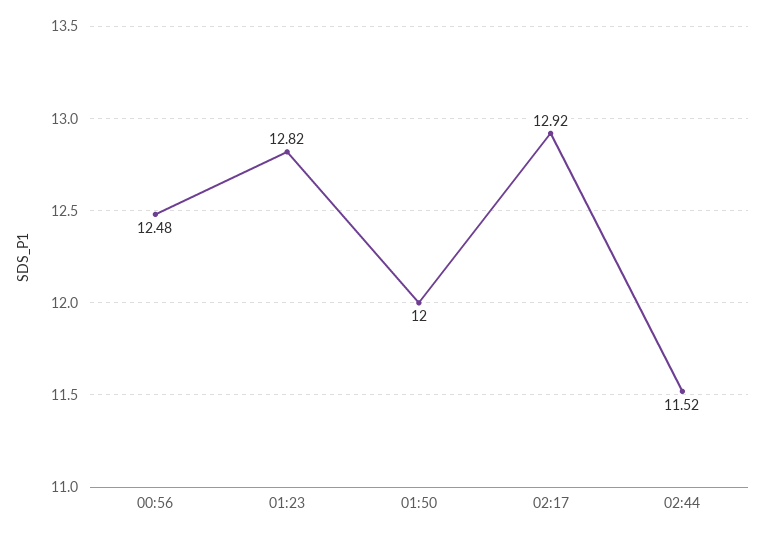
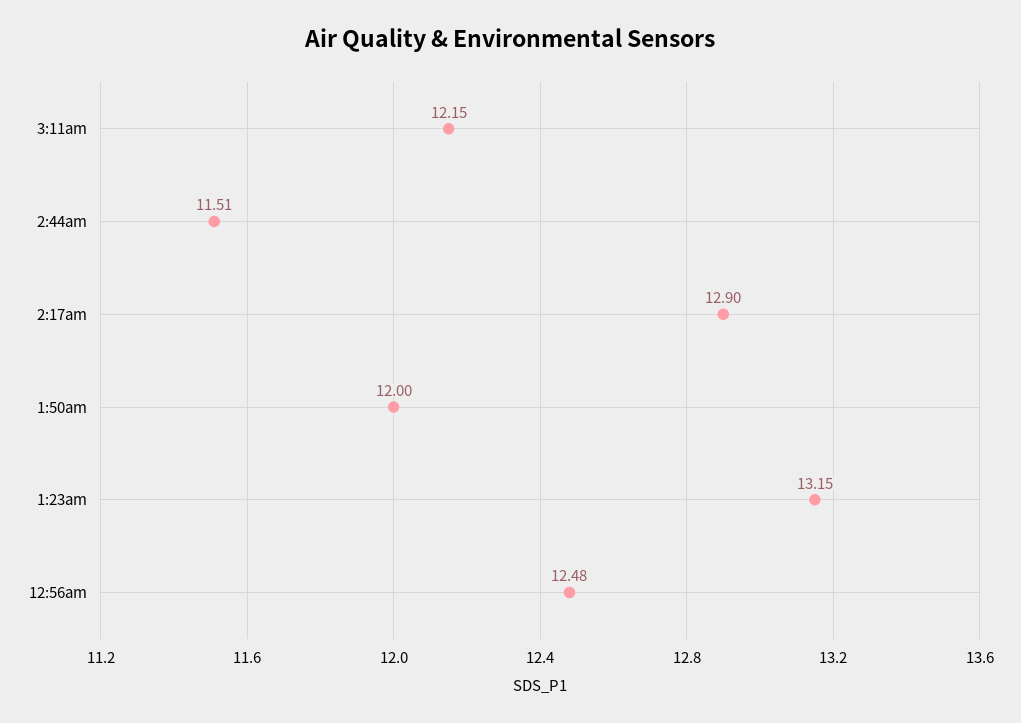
01:23: 12.82 -> 13.15
02:17: 12.92 -> 12.9
02:44: 11.52 -> 11.51
3:11am: none -> 12.15

